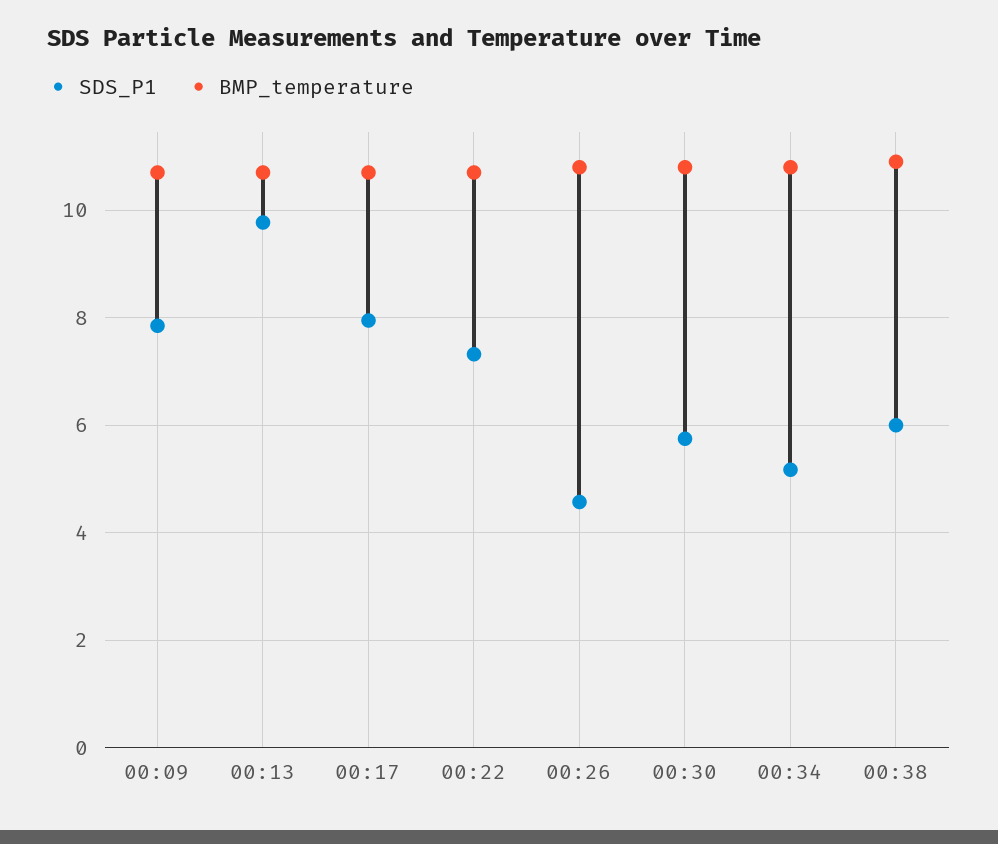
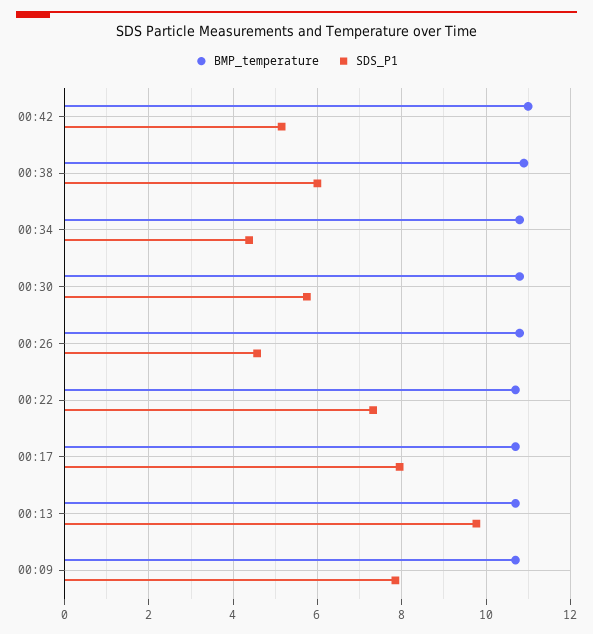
SDS_P1, 00:34: 5.2 -> 4.4
BMP_temperature, 00:42: none -> 11
SDS_P1, 00:42: none -> 5.2

